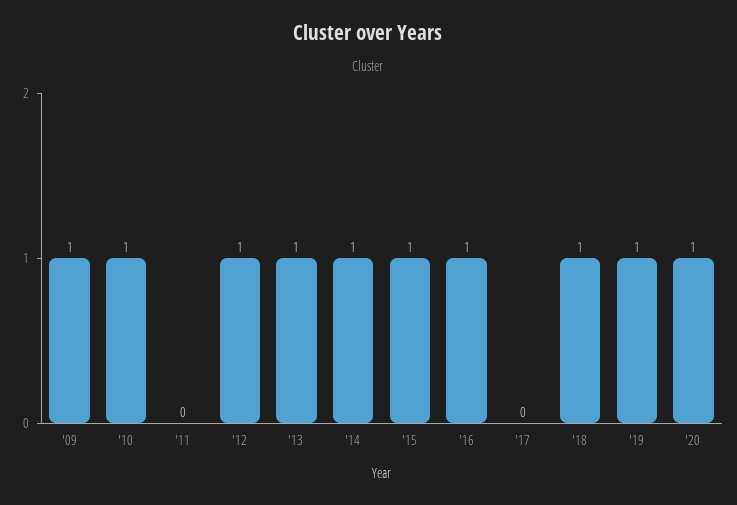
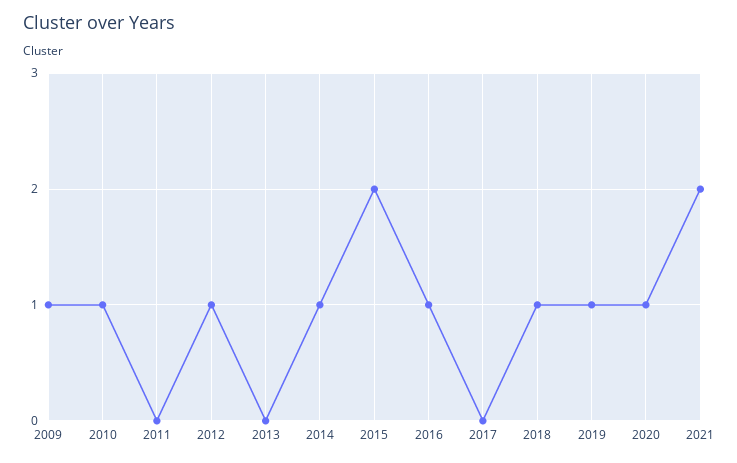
'13: 1 -> 0
'15: 1 -> 2
2021: none -> 2

